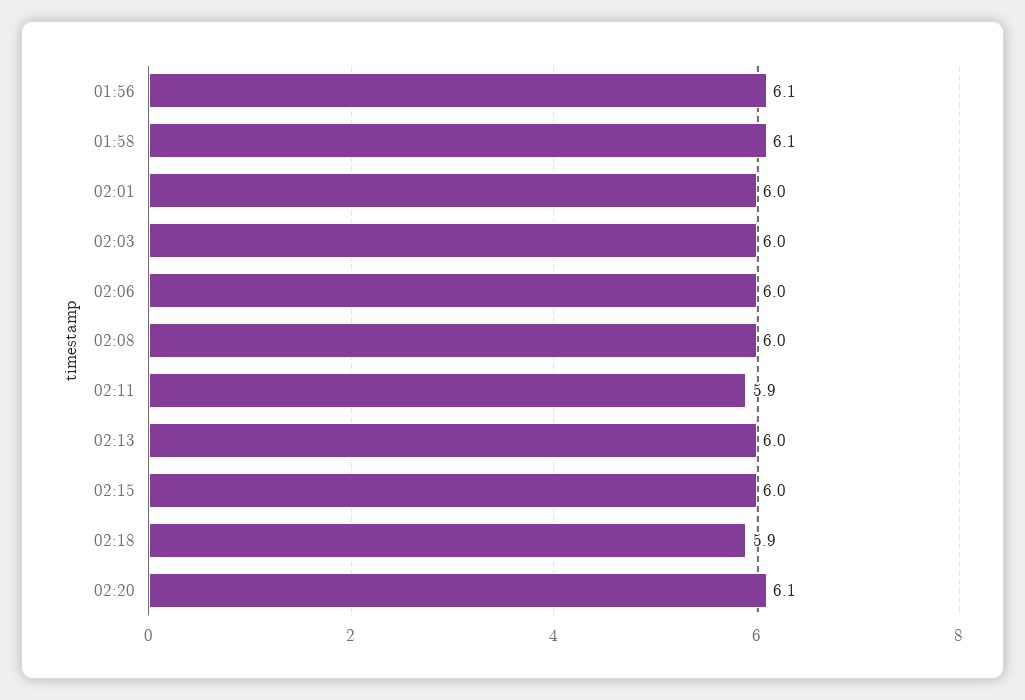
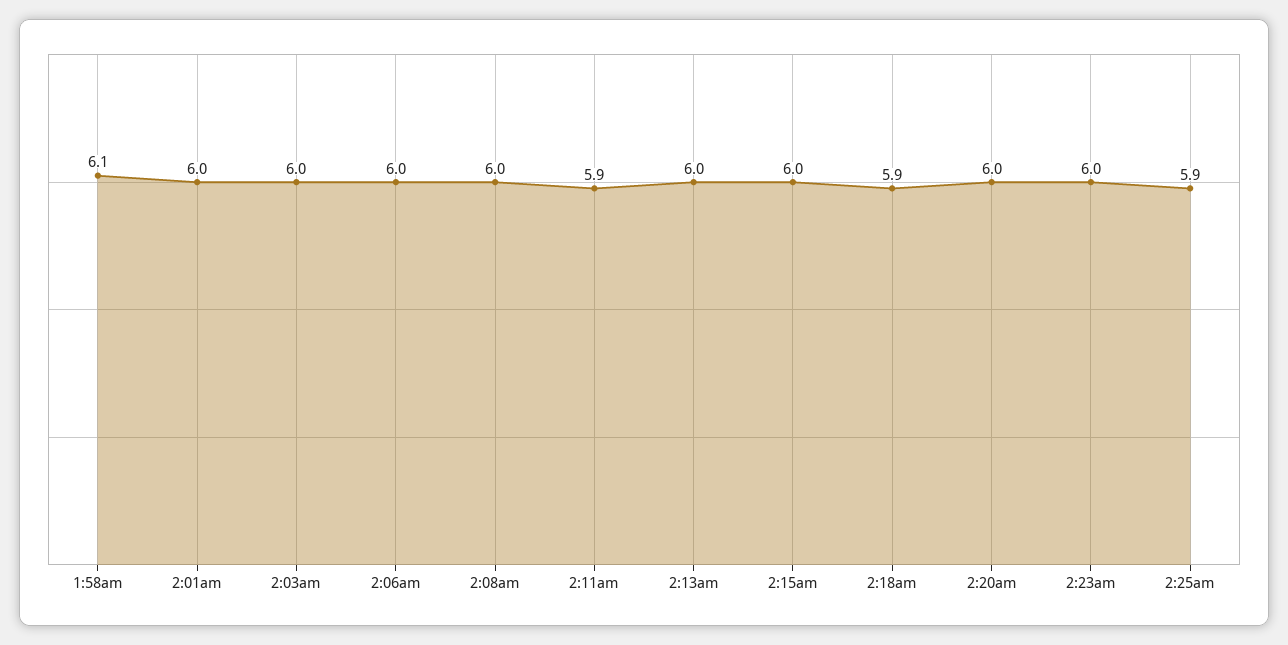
01:56: 6.1 -> none
02:20: 6.1 -> 6
2:23am: none -> 6
2:25am: none -> 5.9

